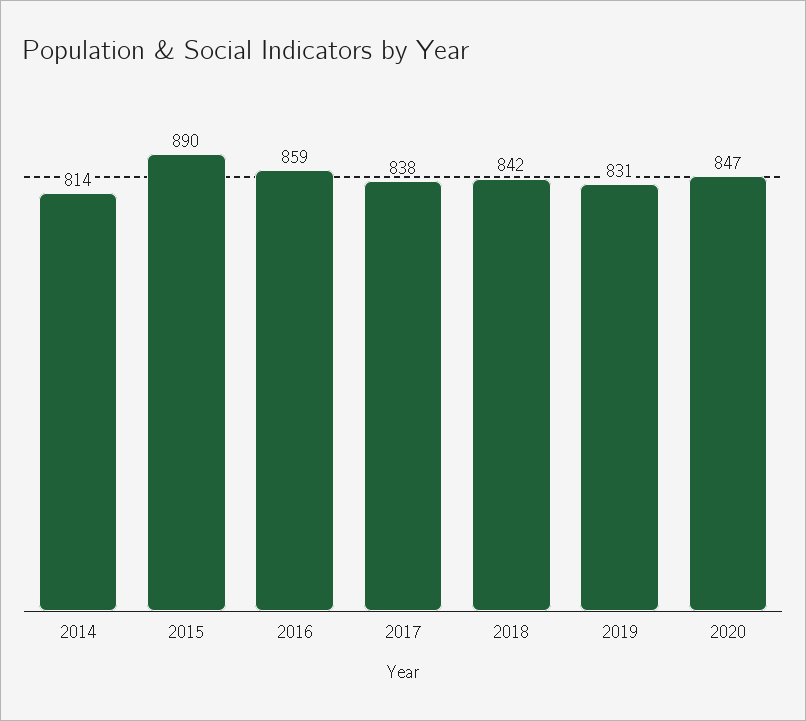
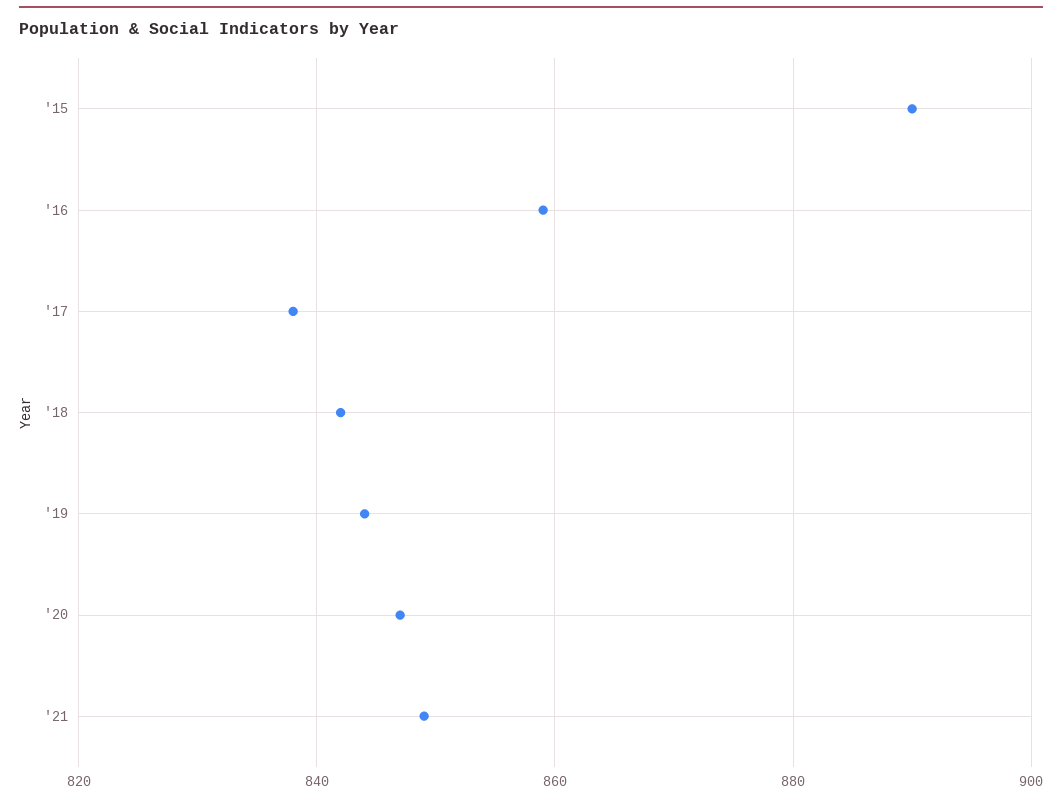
2014: 814 -> none
2019: 831 -> 845
'21: none -> 850

